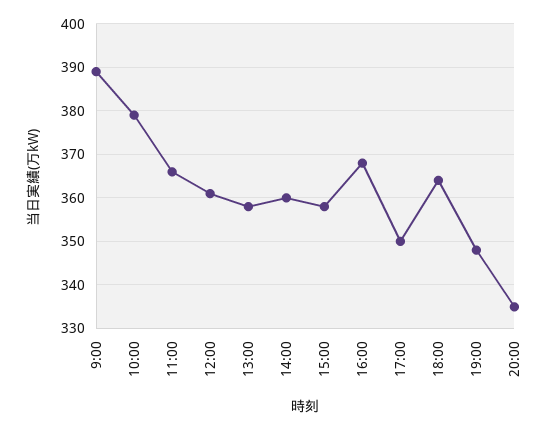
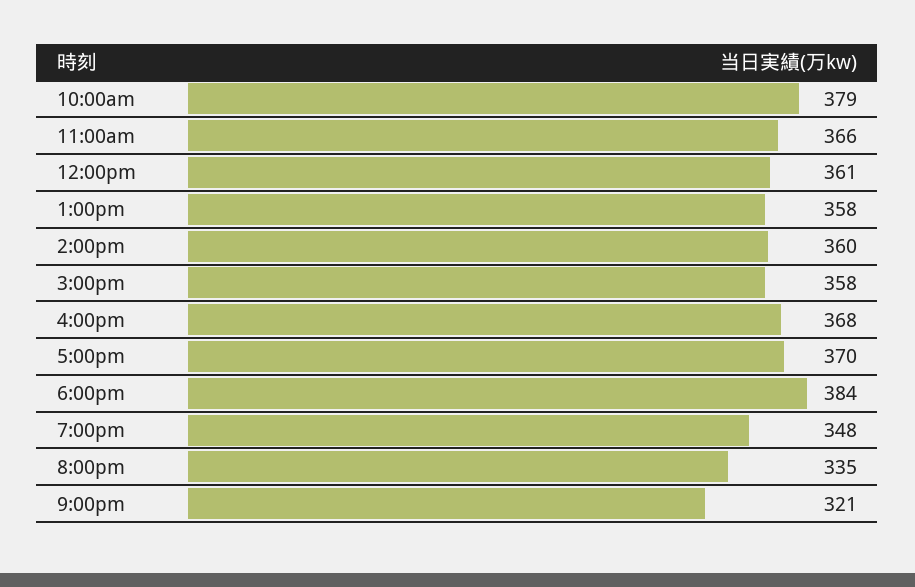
9:00: 390 -> none
17:00: 350 -> 370
18:00: 365 -> 384
9:00pm: none -> 321

